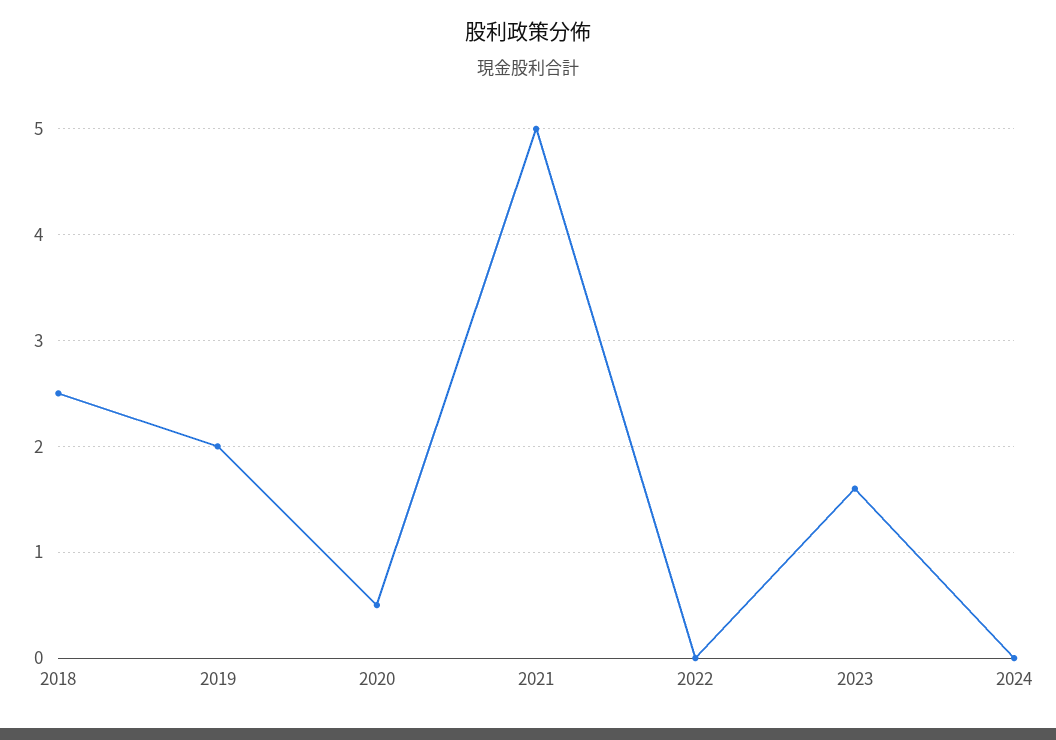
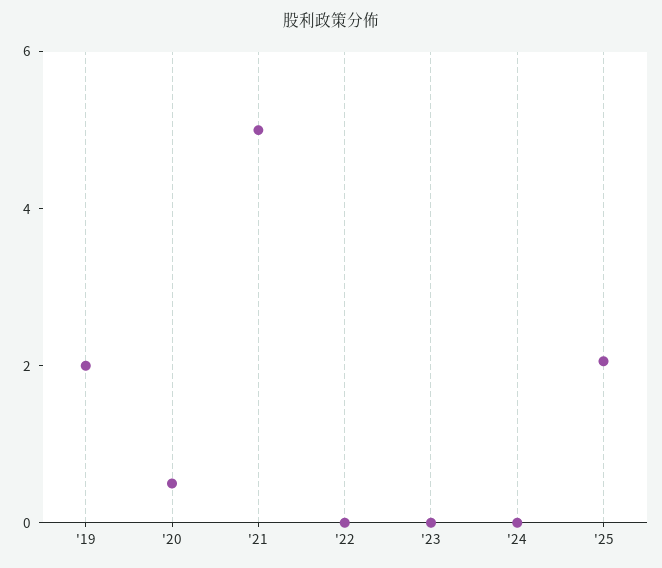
2018: 2.5 -> none
2023: 1.6 -> 0
'25: none -> 2

